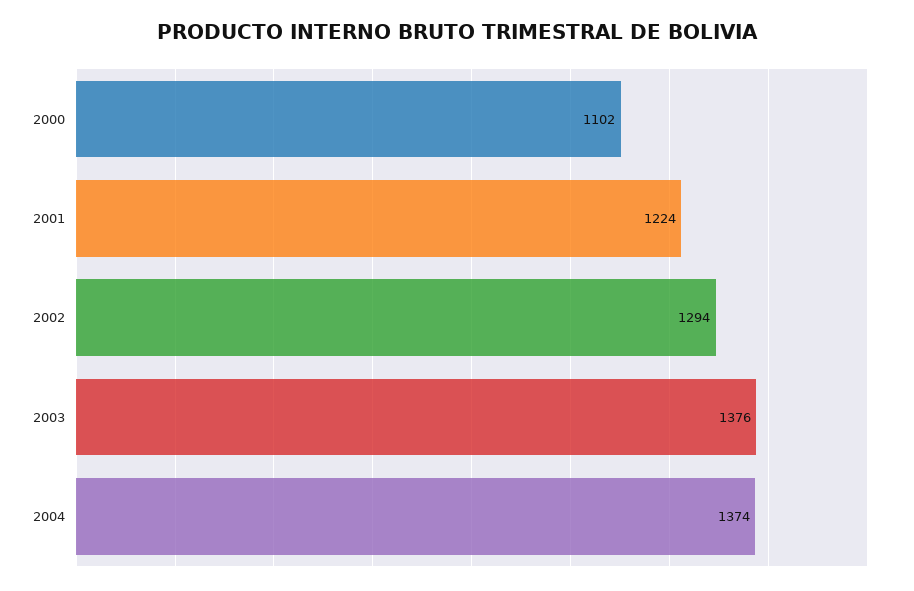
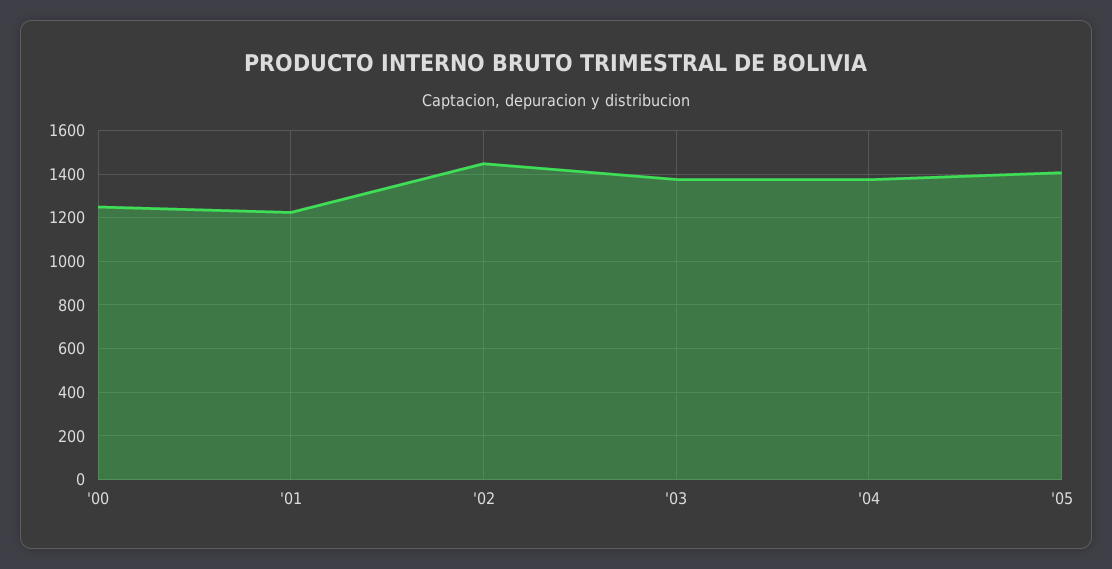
2000: 1102 -> 1250
2002: 1294 -> 1450
'05: none -> 1400

